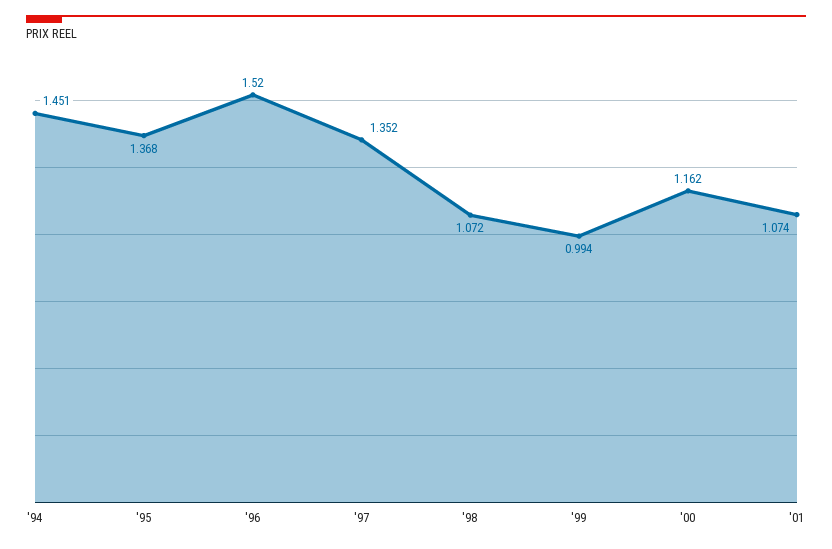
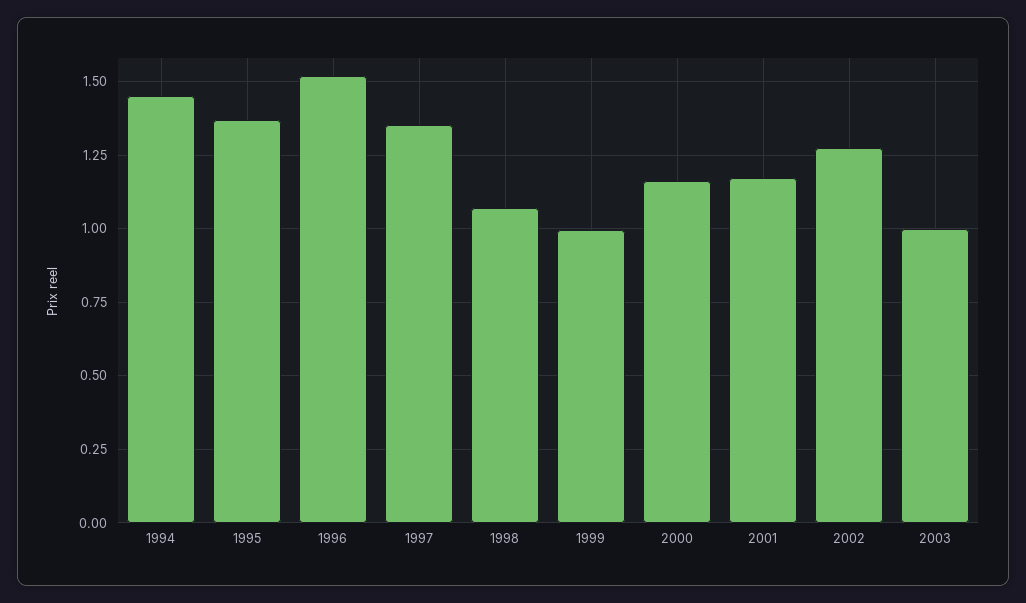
'01: 1.074 -> 1.175
2002: none -> 1.275
2003: none -> 1

